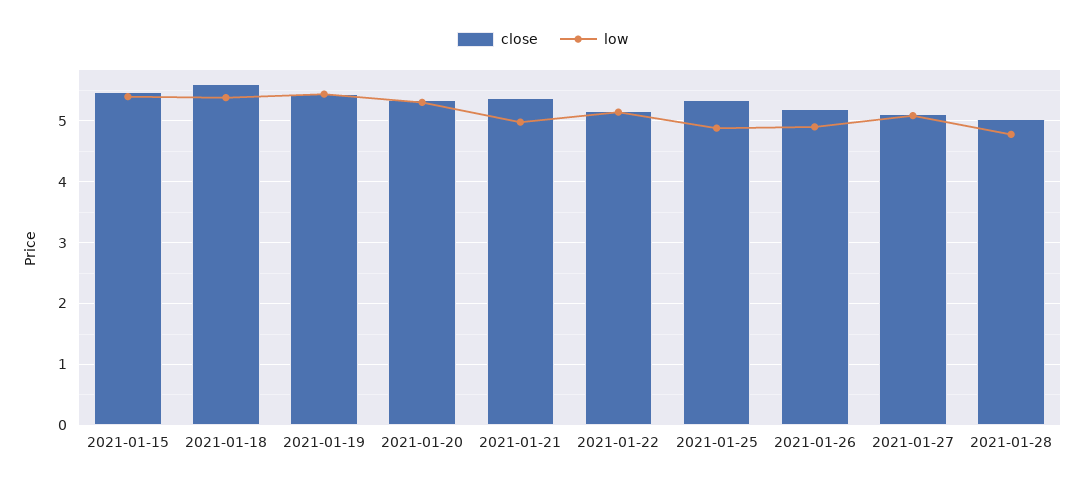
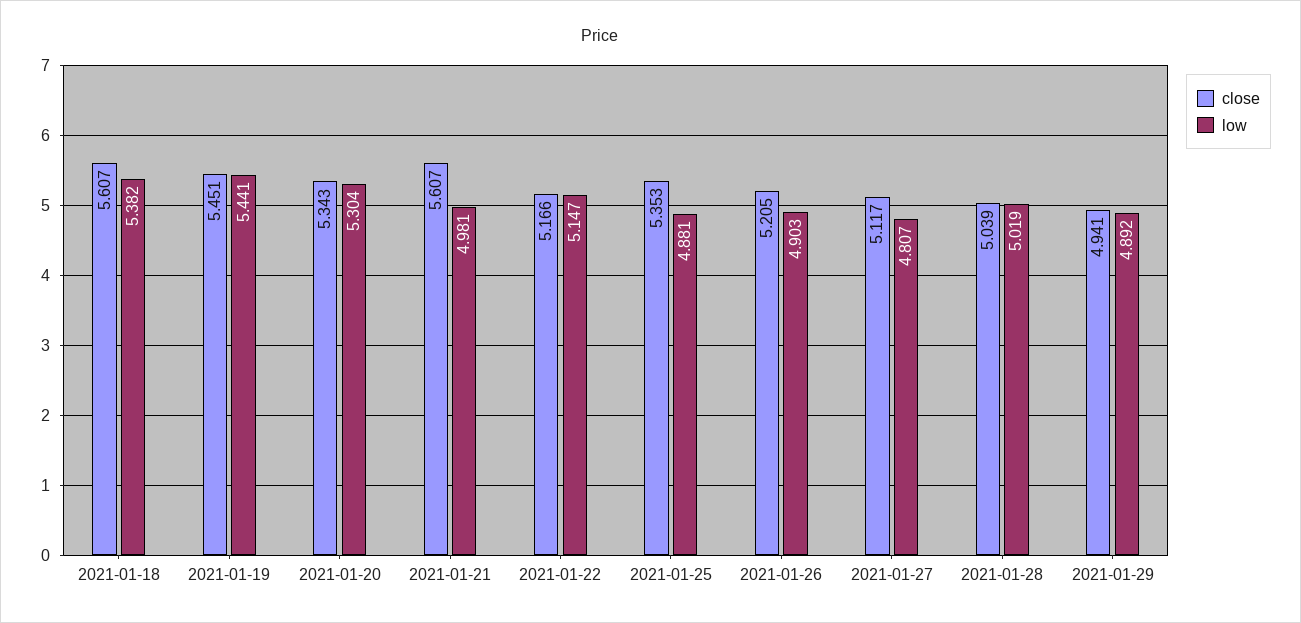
close, 2021-01-15: 5.5 -> none
low, 2021-01-15: 5.4 -> none
close, 2021-01-21: 5.4 -> 5.607
low, 2021-01-27: 5.1 -> 4.807
low, 2021-01-28: 4.8 -> 5.019
close, 2021-01-29: none -> 4.941
low, 2021-01-29: none -> 4.892

